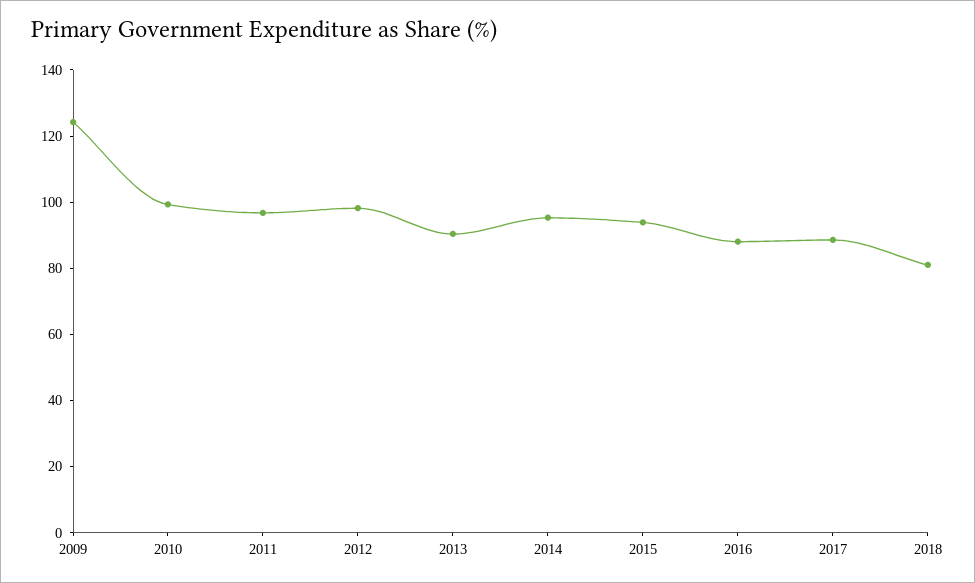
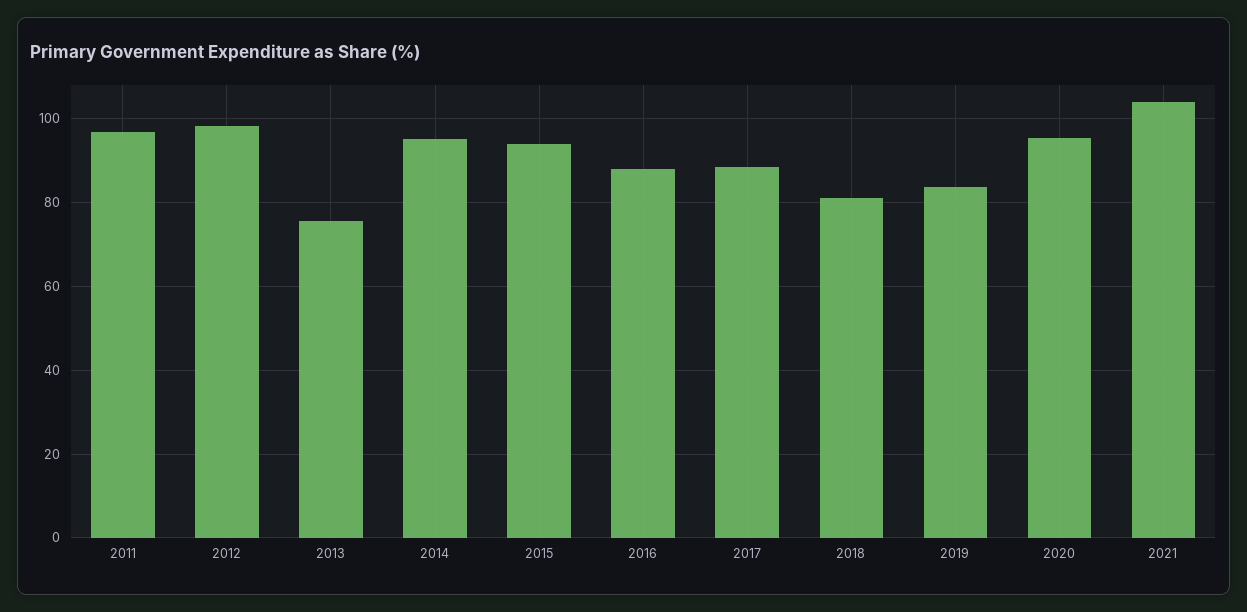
2009: 125 -> none
2010: 100 -> none
2013: 90 -> 76
2019: none -> 84
2020: none -> 96
2021: none -> 104

